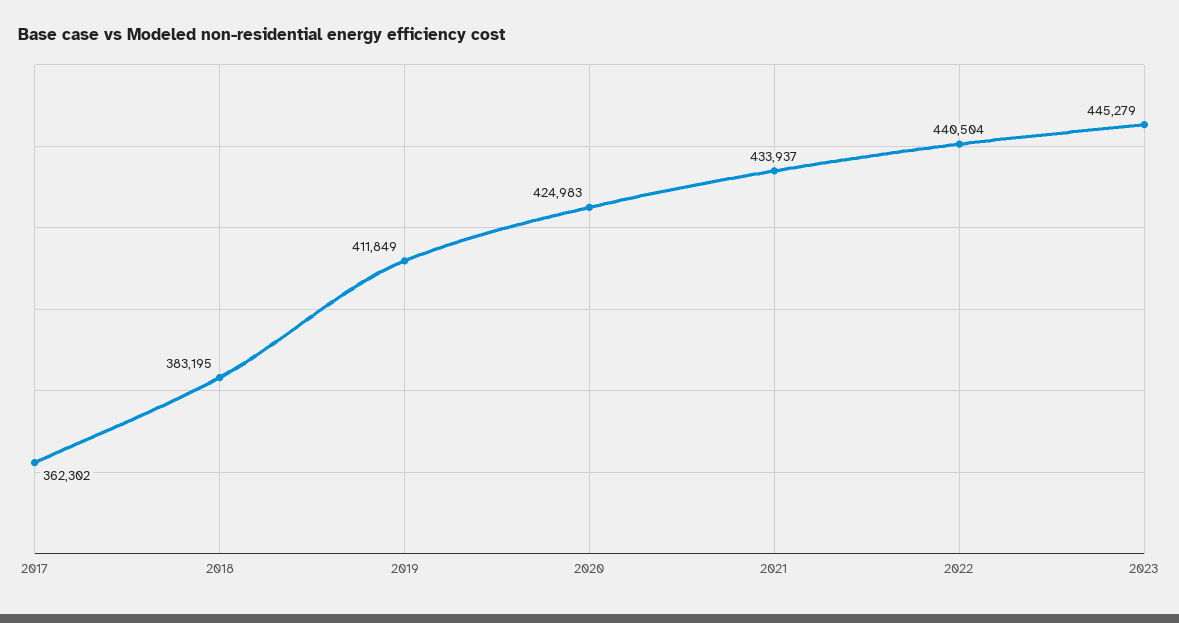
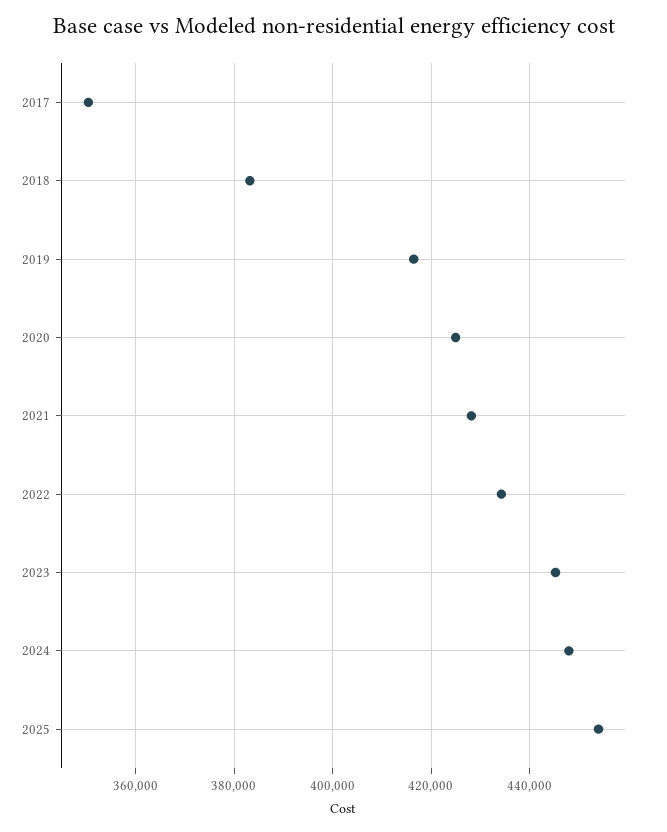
2017: 362302 -> 350000
2019: 411849 -> 416000
2021: 433937 -> 428000
2022: 440504 -> 434000
2024: none -> 448000
2025: none -> 454000

